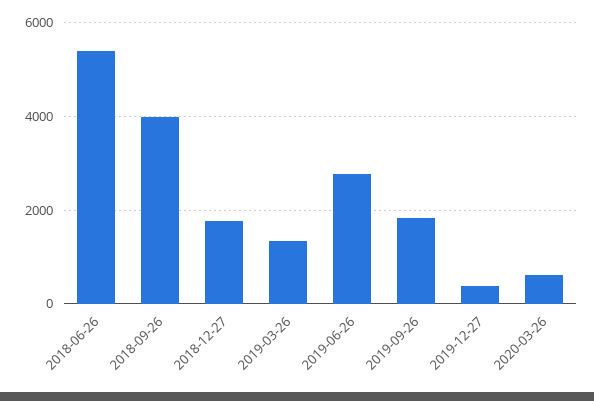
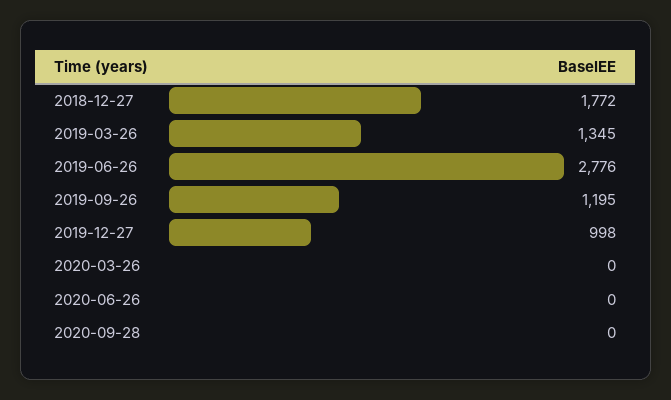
2018-06-26: 5400 -> none
2018-09-26: 4000 -> none
2019-09-26: 1800 -> 1195
2019-12-27: 400 -> 998
2020-03-26: 600 -> 0
2020-06-26: none -> 0
2020-09-28: none -> 0

